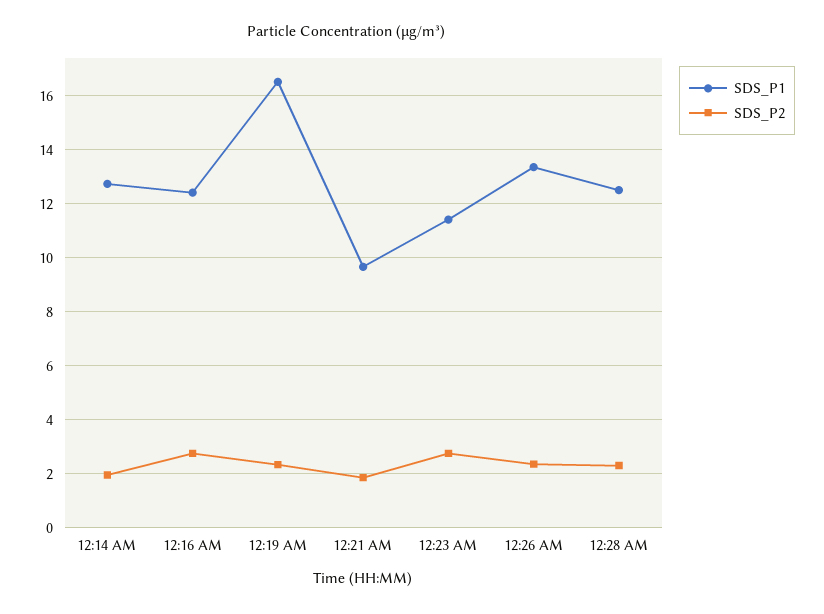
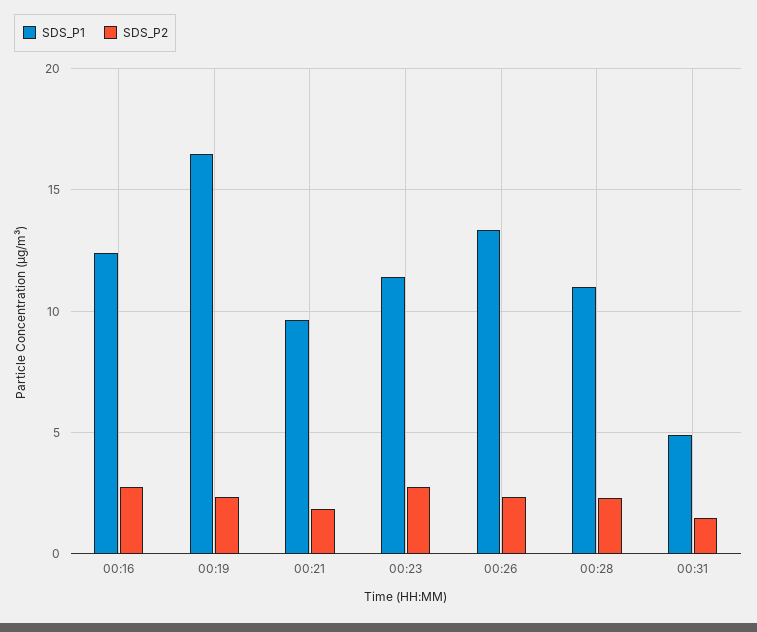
SDS_P1, 12:14 AM: 12.75 -> none
SDS_P2, 12:14 AM: 2 -> none
SDS_P1, 12:28 AM: 12.5 -> 11
SDS_P1, 00:31: none -> 5
SDS_P2, 00:31: none -> 1.5

